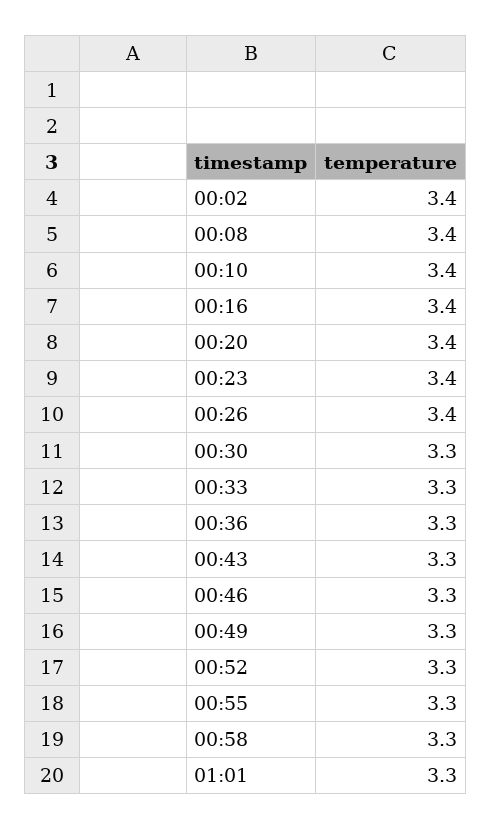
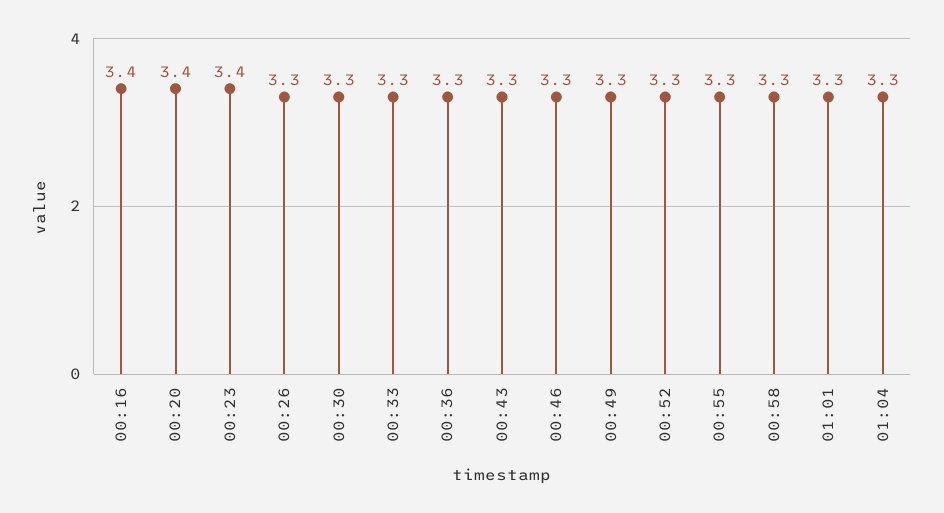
00:02: 3.4 -> none
00:08: 3.4 -> none
00:10: 3.4 -> none
00:26: 3.4 -> 3.3
01:04: none -> 3.3

